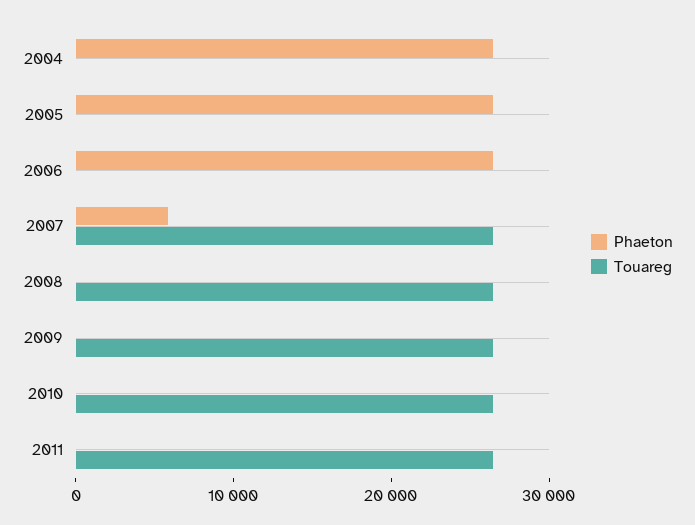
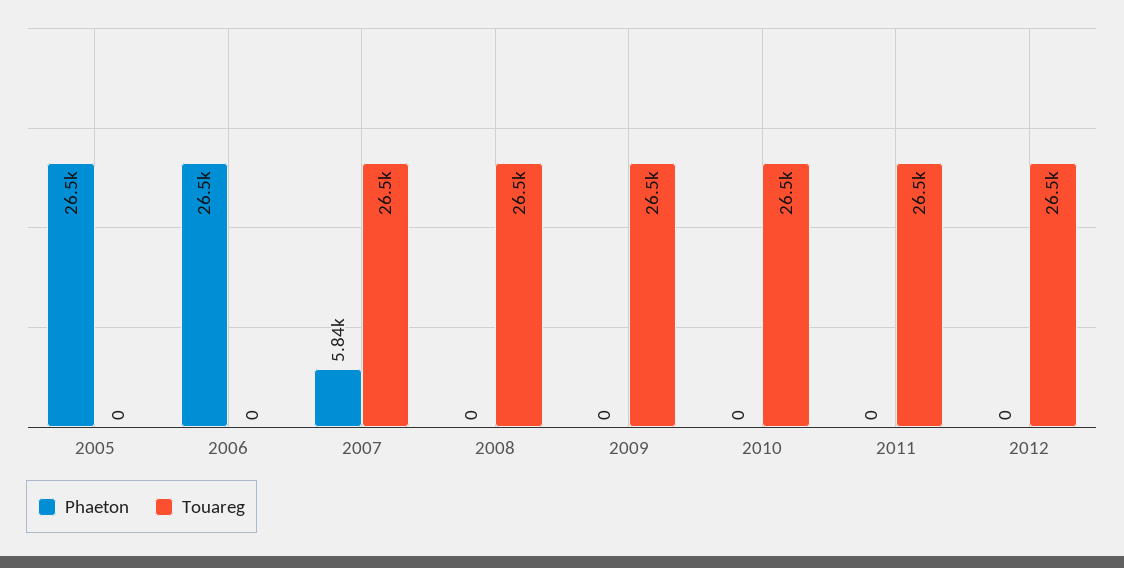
Phaeton, 2004: 26000 -> none
Touareg, 2004: 0 -> none
Phaeton, 2012: none -> 0
Touareg, 2012: none -> 26500

